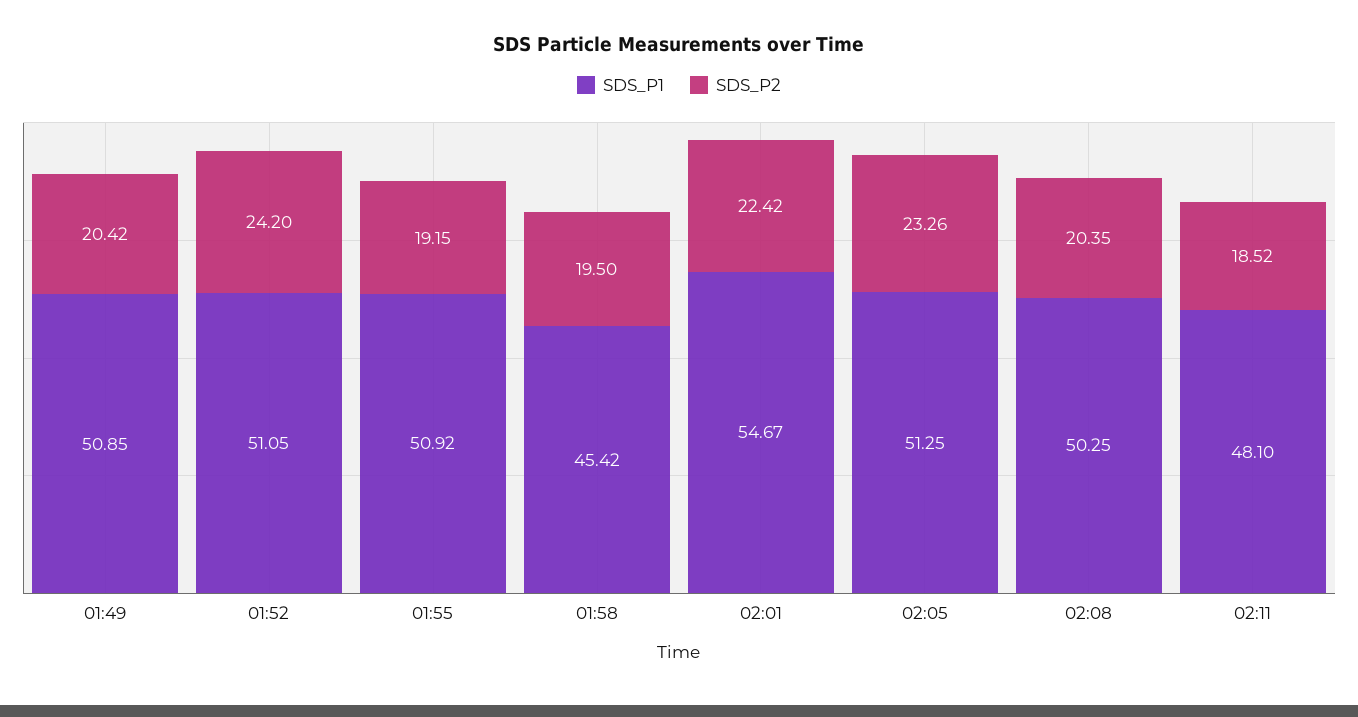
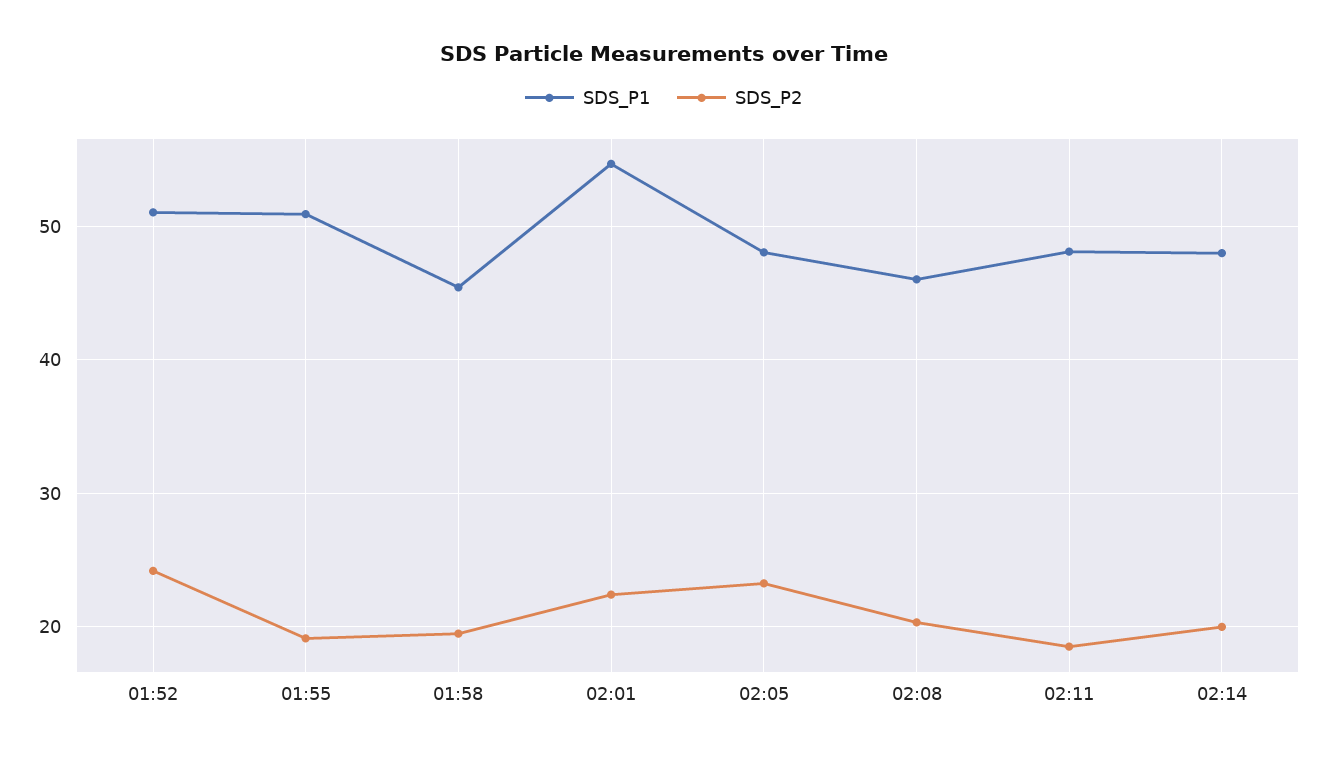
SDS_P1, 01:49: 50.85 -> none
SDS_P2, 01:49: 20.42 -> none
SDS_P1, 02:05: 51.25 -> 48
SDS_P1, 02:08: 50.25 -> 46
SDS_P1, 02:14: none -> 48
SDS_P2, 02:14: none -> 20

